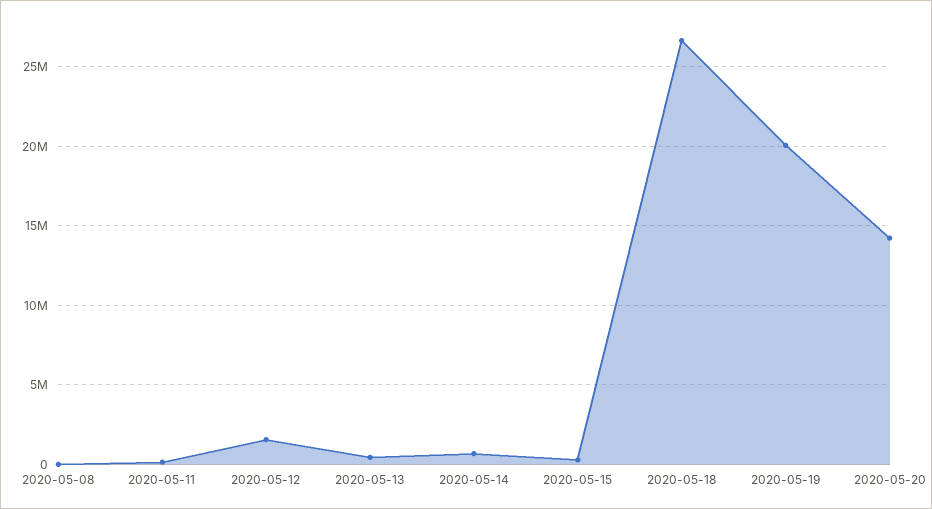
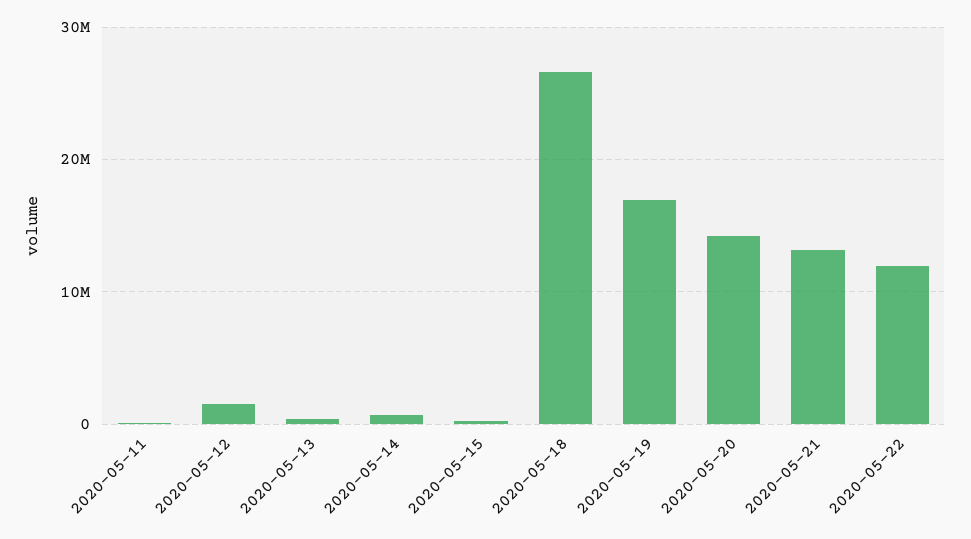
2020-05-08: 0 -> none
2020-05-19: 20000000 -> 17000000
2020-05-21: none -> 13000000
2020-05-22: none -> 12000000

